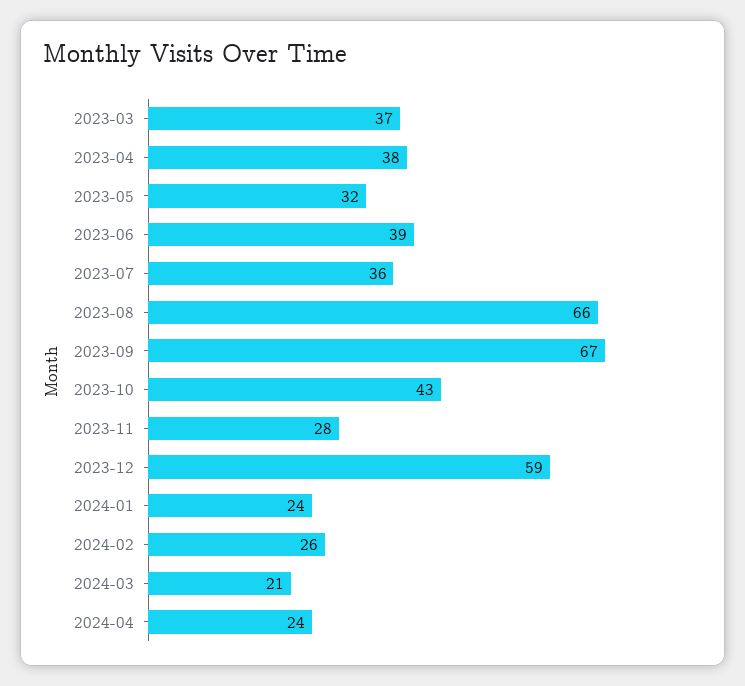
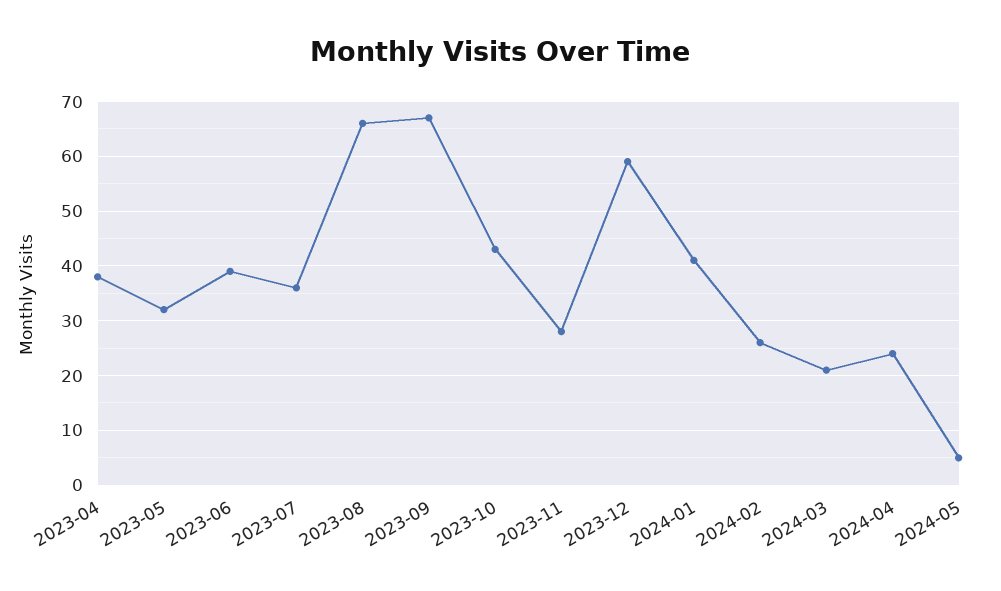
2023-03: 37 -> none
2024-01: 24 -> 40
2024-05: none -> 5

